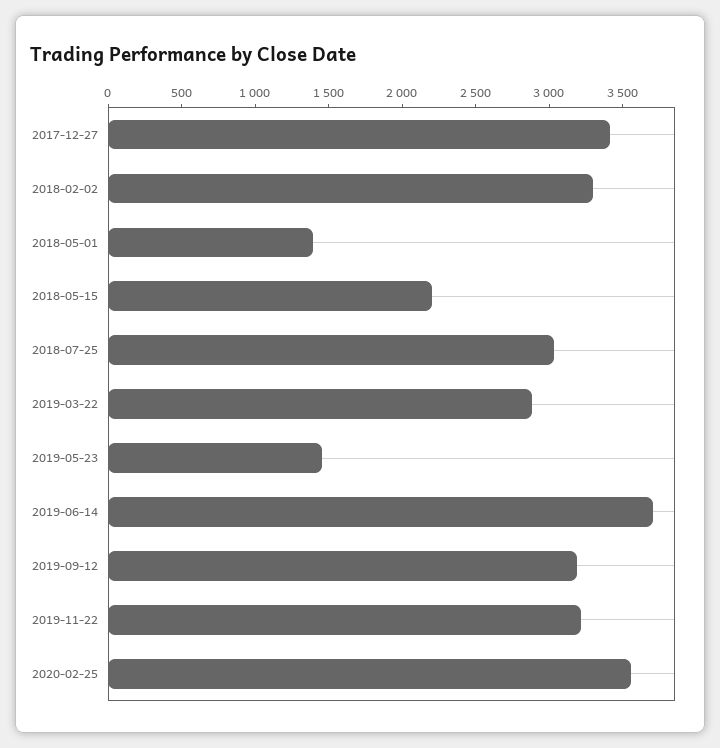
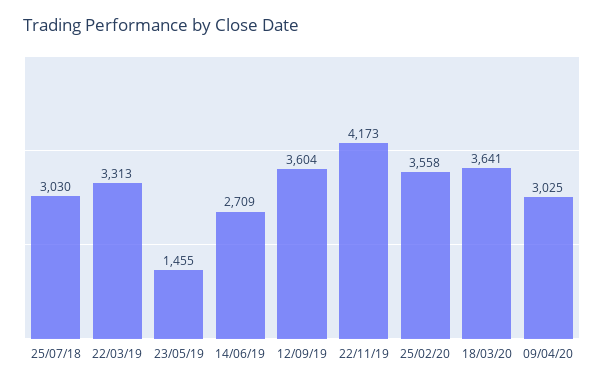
2017-12-27: 3400 -> none
2018-02-02: 3300 -> none
2018-05-01: 1400 -> none
2018-05-15: 2200 -> none
2019-03-22: 2900 -> 3313
2019-06-14: 3700 -> 2709
2019-09-12: 3200 -> 3604
2019-11-22: 3200 -> 4173
18/03/20: none -> 3641
09/04/20: none -> 3025

